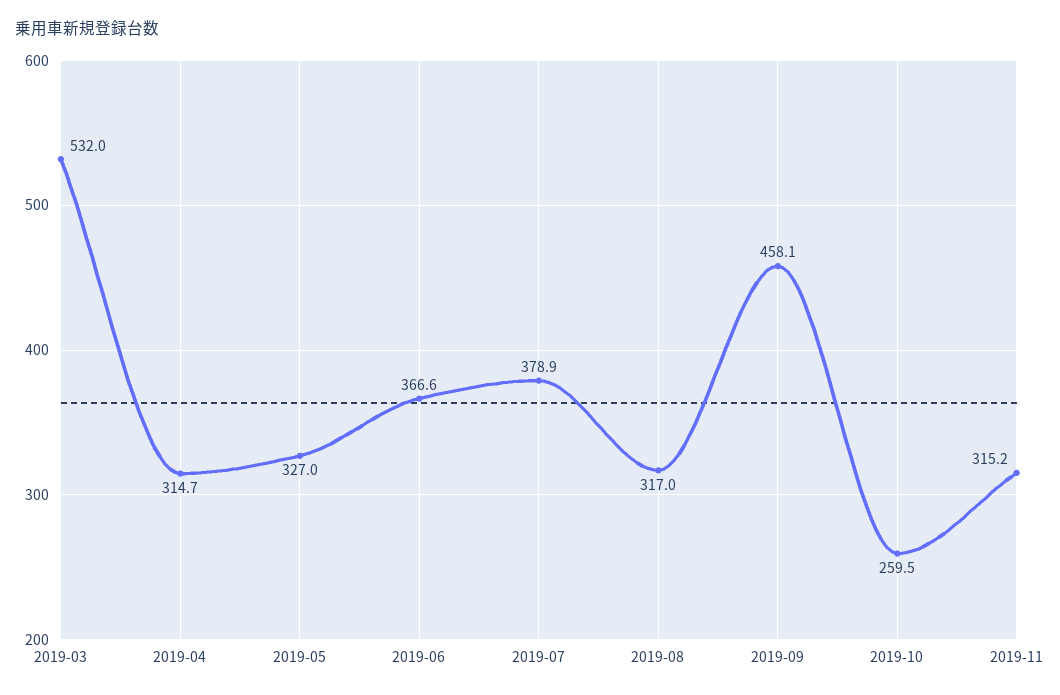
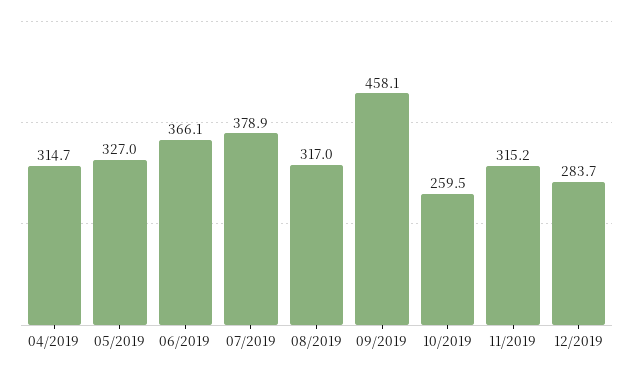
2019-03: 532 -> none
2019-06: 366.6 -> 366.1
12/2019: none -> 283.7

